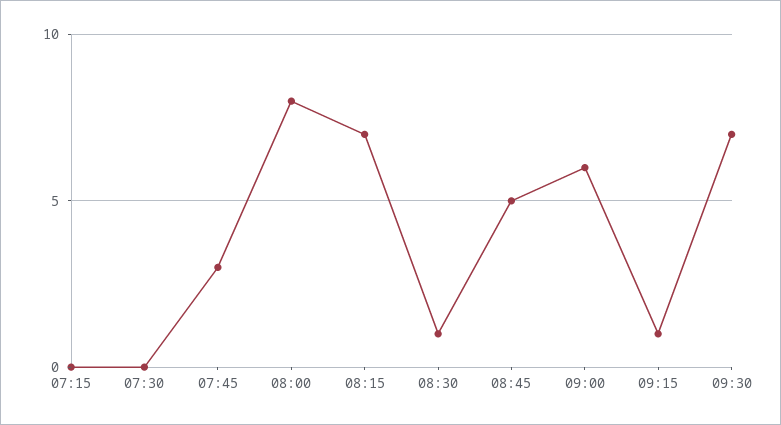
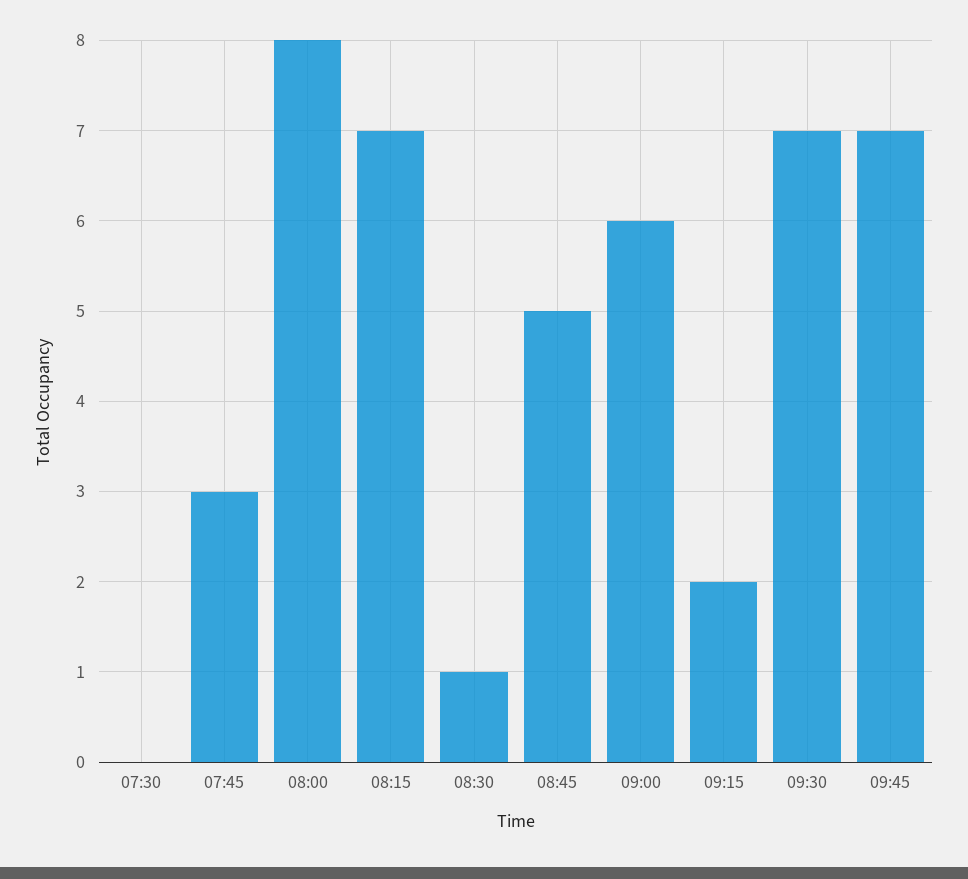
07:15: 0 -> none
09:15: 1 -> 2
09:45: none -> 7

